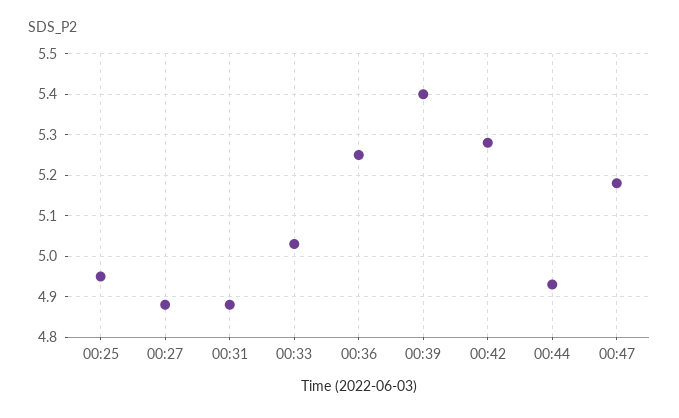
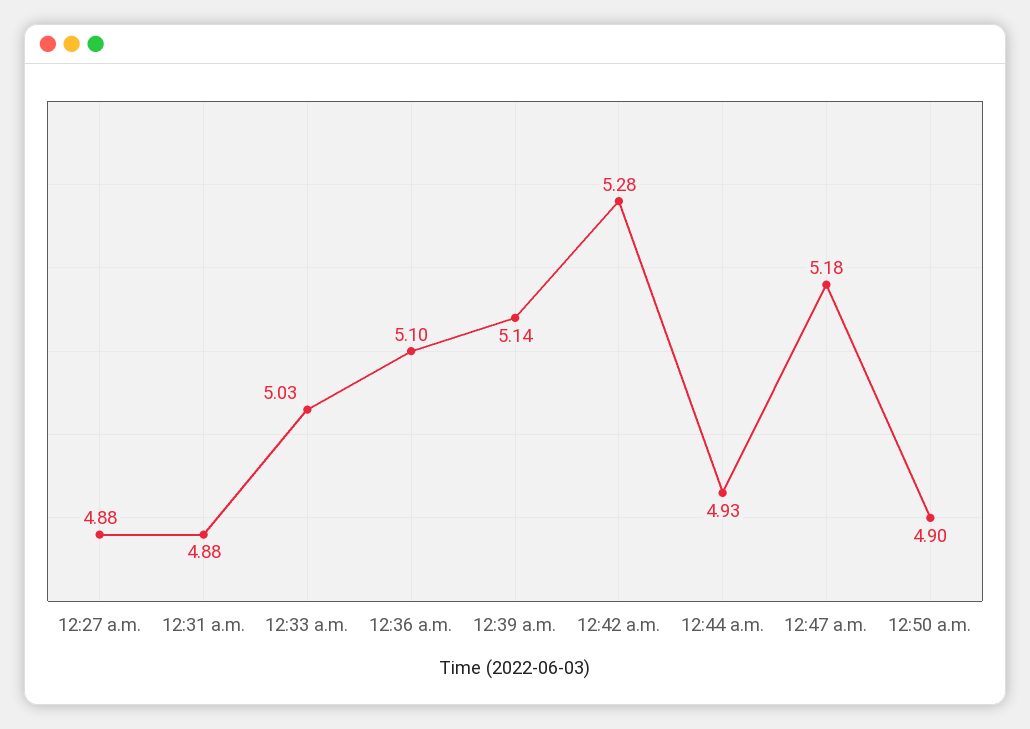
00:25: 4.95 -> none
00:36: 5.25 -> 5.1
00:39: 5.4 -> 5.14
12:50 a.m.: none -> 4.9

